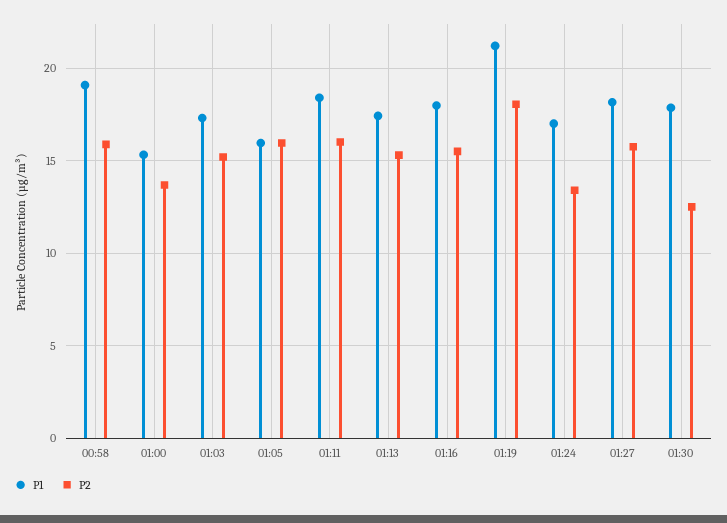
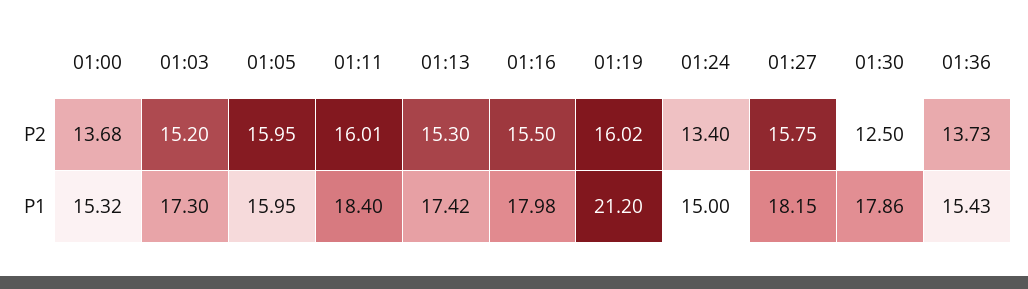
P1, 00:58: 19 -> none
P2, 00:58: 16 -> none
P2, 01:19: 18 -> 16.02
P1, 01:24: 17 -> 15
P2, 01:36: none -> 13.73
P1, 01:36: none -> 15.43

